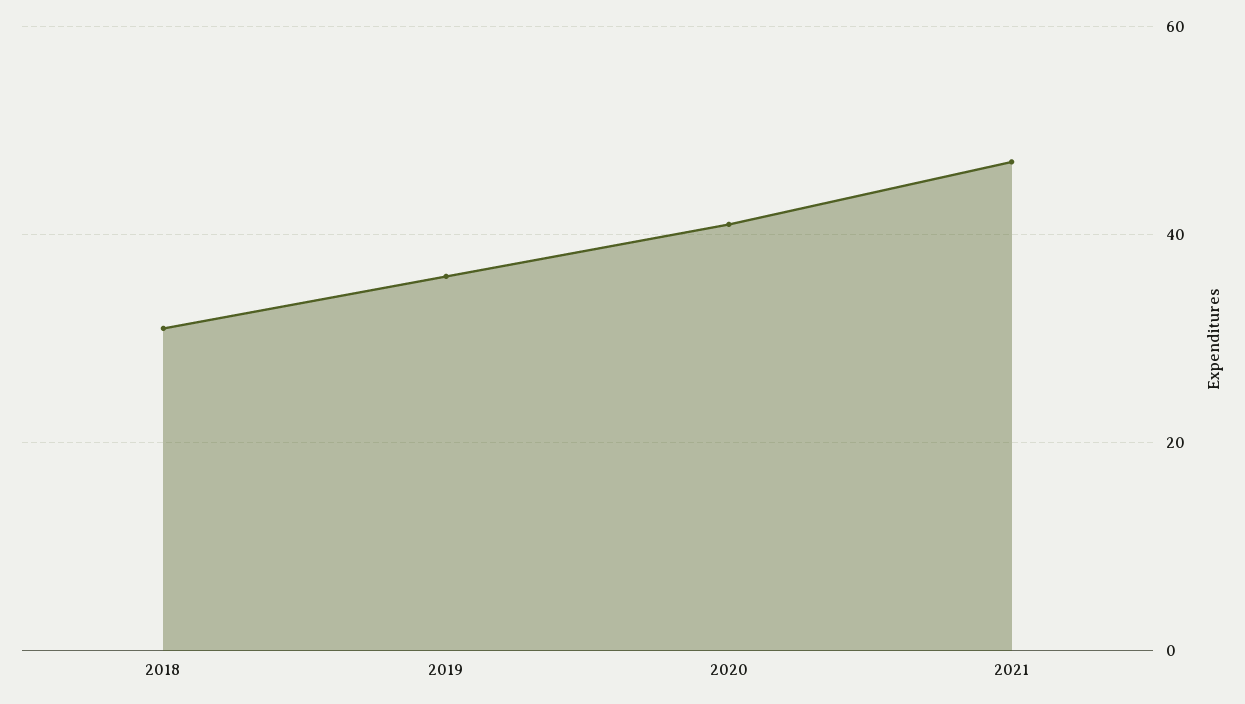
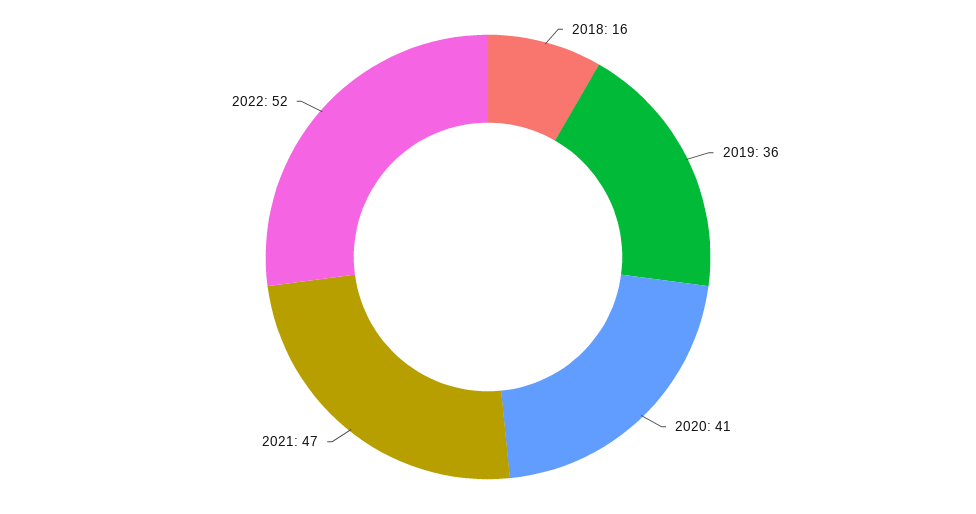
2018: 30 -> 16
2022: none -> 52

